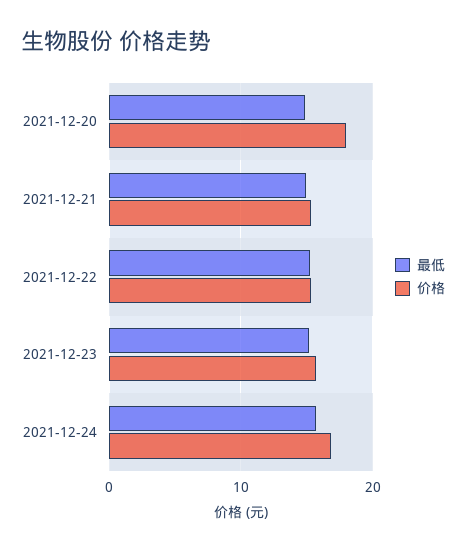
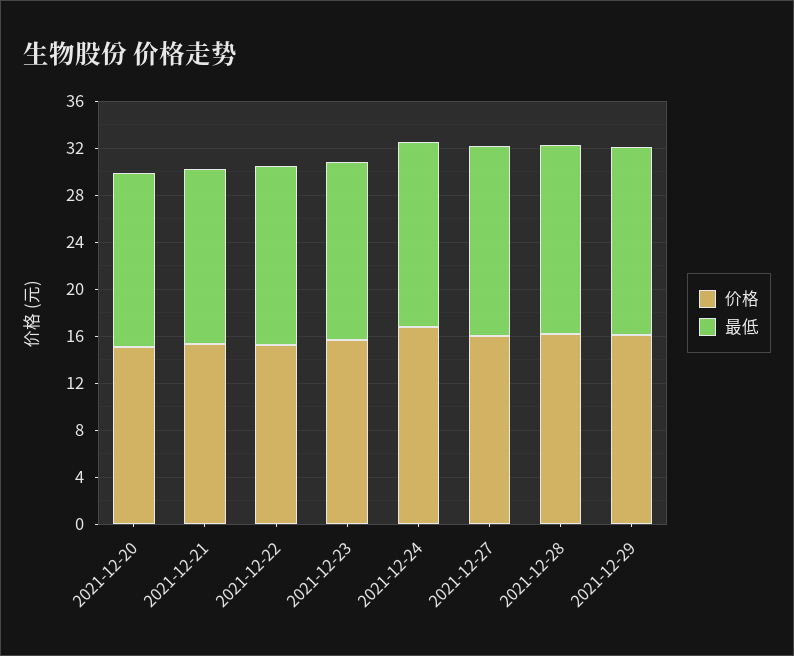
价格, 2021-12-20: 18 -> 15
价格, 2021-12-27: none -> 16
最低, 2021-12-27: none -> 16
价格, 2021-12-28: none -> 16
最低, 2021-12-28: none -> 16
价格, 2021-12-29: none -> 16
最低, 2021-12-29: none -> 16

